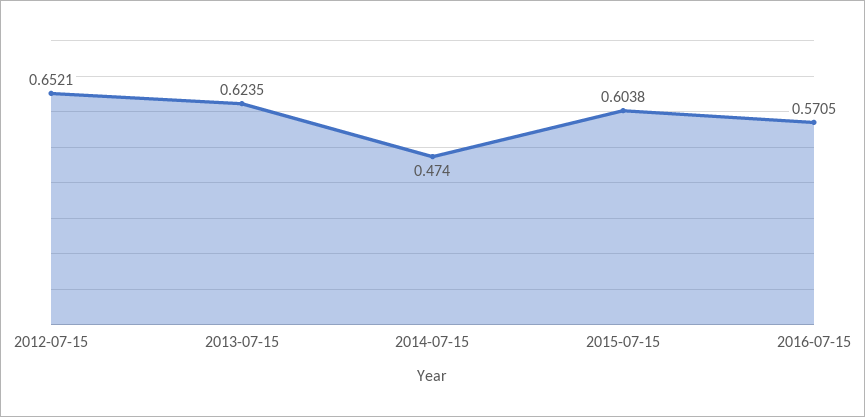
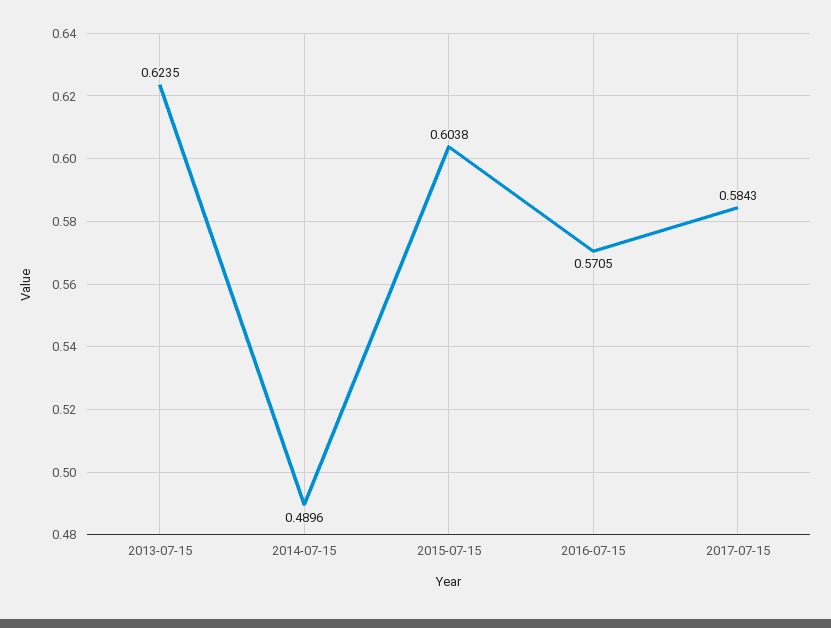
2012-07-15: 0.6521 -> none
2014-07-15: 0.474 -> 0.4896
2017-07-15: none -> 0.5843

